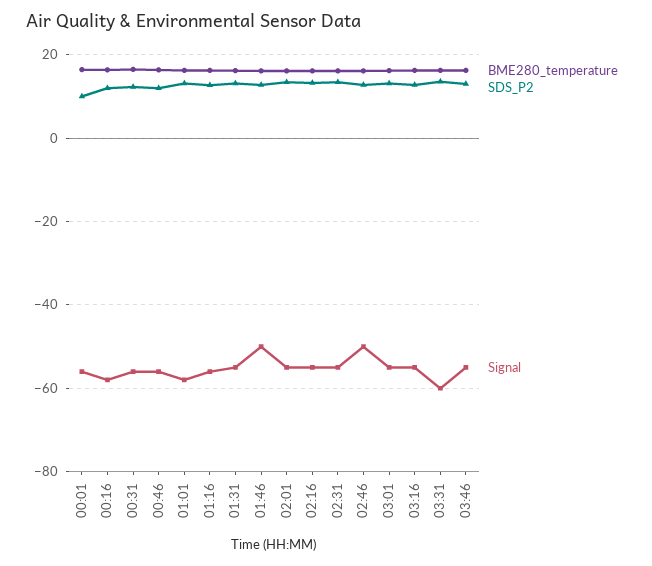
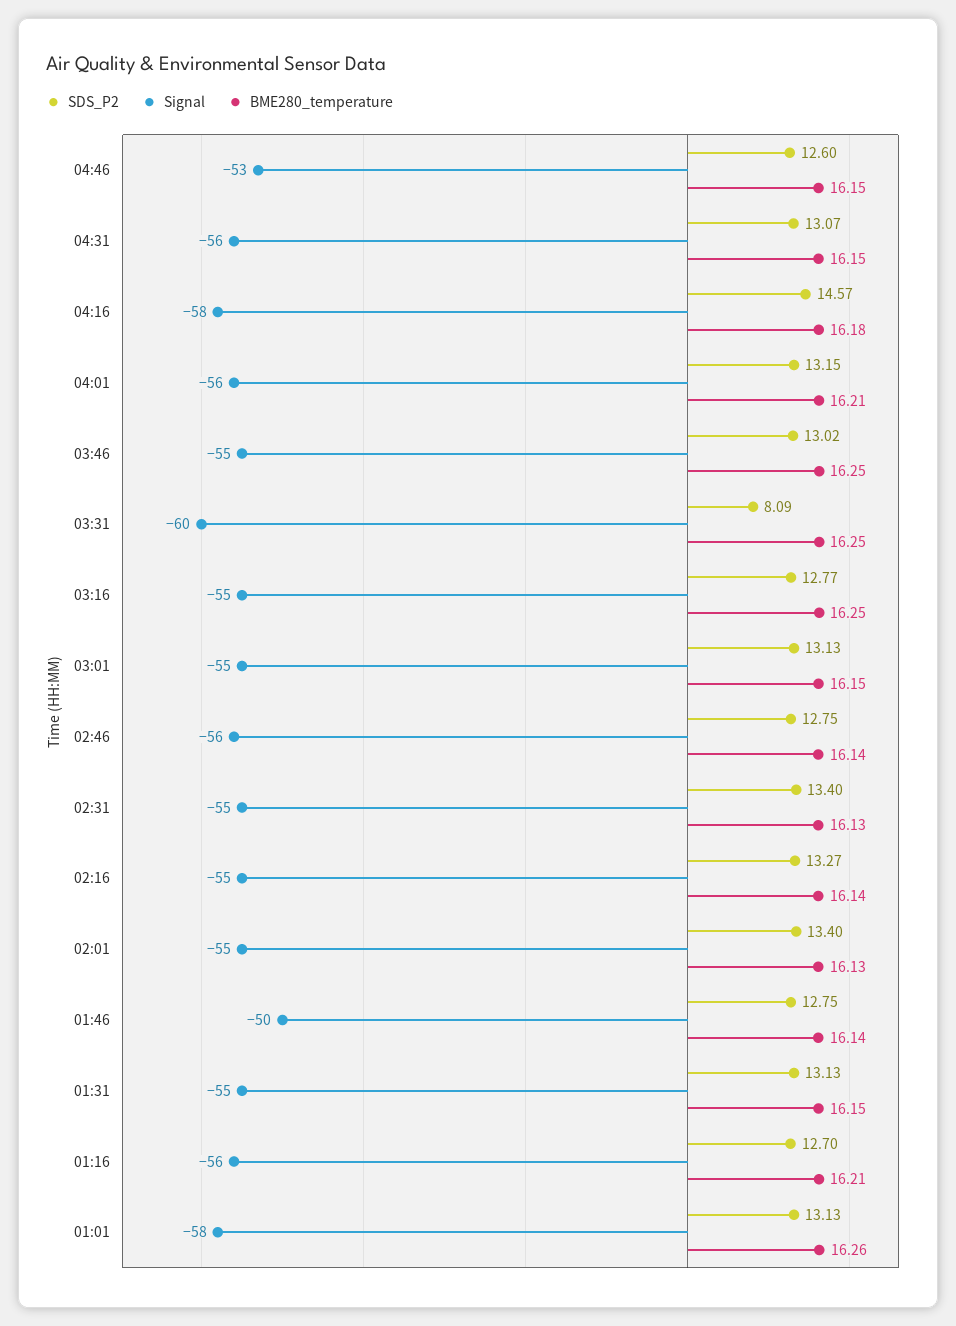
BME280_temperature, 00:01: 16 -> none
SDS_P2, 00:01: 10 -> none
Signal, 00:01: -56 -> none
BME280_temperature, 00:16: 16 -> none
SDS_P2, 00:16: 12 -> none
Signal, 00:16: -58 -> none
BME280_temperature, 00:31: 16 -> none
SDS_P2, 00:31: 12 -> none
Signal, 00:31: -56 -> none
BME280_temperature, 00:46: 16 -> none
SDS_P2, 00:46: 12 -> none
Signal, 00:46: -56 -> none
Signal, 02:46: -50 -> -56
SDS_P2, 03:31: 14 -> 8.09
SDS_P2, 04:46: none -> 12.6
Signal, 04:46: none -> -53
BME280_temperature, 04:46: none -> 16.15
SDS_P2, 04:31: none -> 13.07
Signal, 04:31: none -> -56
BME280_temperature, 04:31: none -> 16.15
SDS_P2, 04:16: none -> 14.57
Signal, 04:16: none -> -58
BME280_temperature, 04:16: none -> 16.18
SDS_P2, 04:01: none -> 13.15
Signal, 04:01: none -> -56
BME280_temperature, 04:01: none -> 16.21

